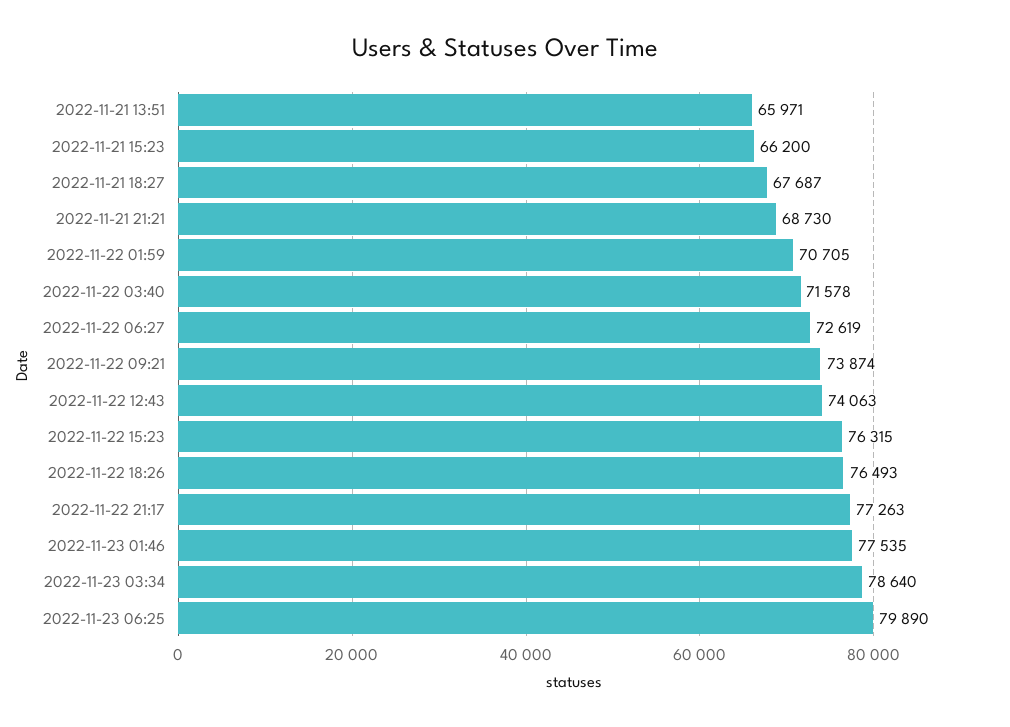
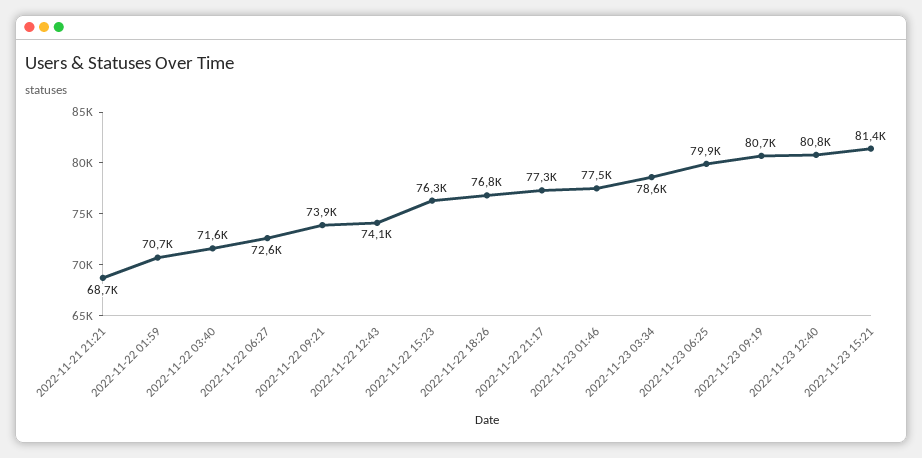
2022-11-21 13:51: 65971 -> none
2022-11-21 15:23: 66200 -> none
2022-11-21 18:27: 67687 -> none
2022-11-22 18:26: 76493 -> 76800
2022-11-23 09:19: none -> 80700
2022-11-23 12:40: none -> 80800
2022-11-23 15:21: none -> 81400

